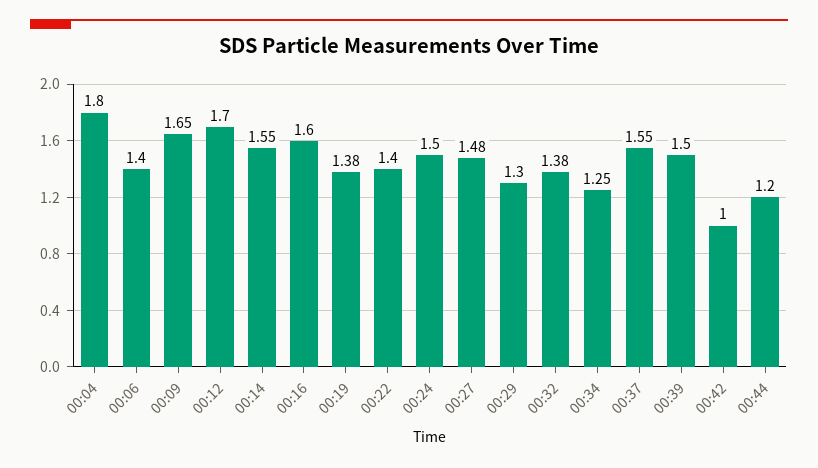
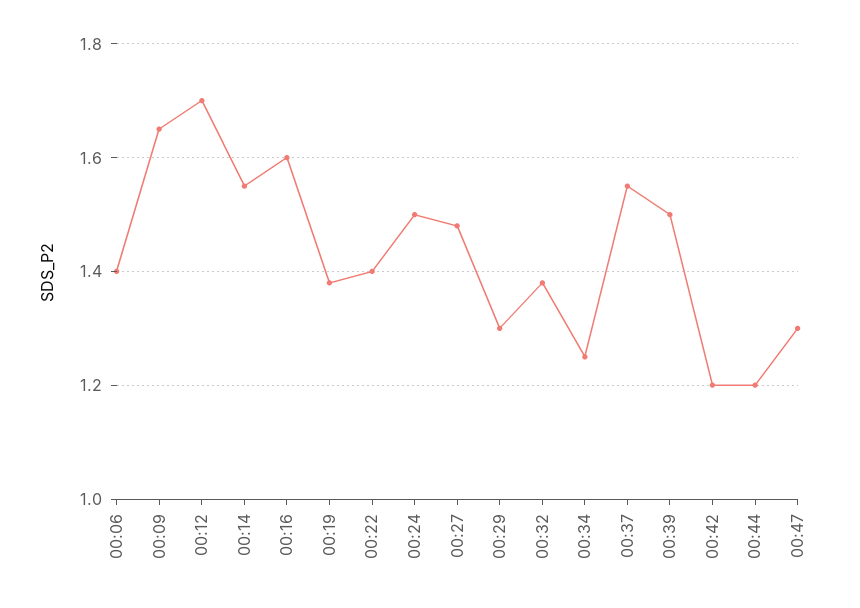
00:04: 1.8 -> none
00:42: 1 -> 1.2
00:47: none -> 1.3

